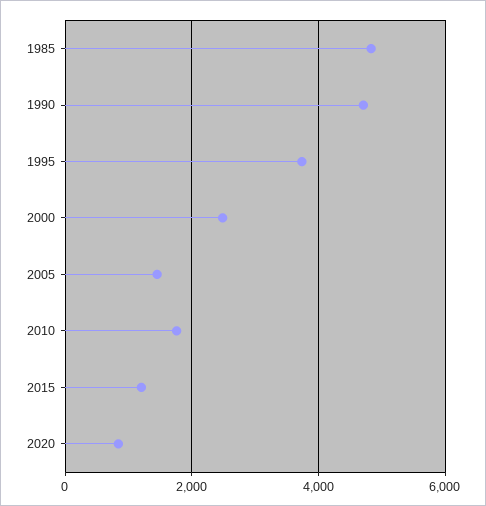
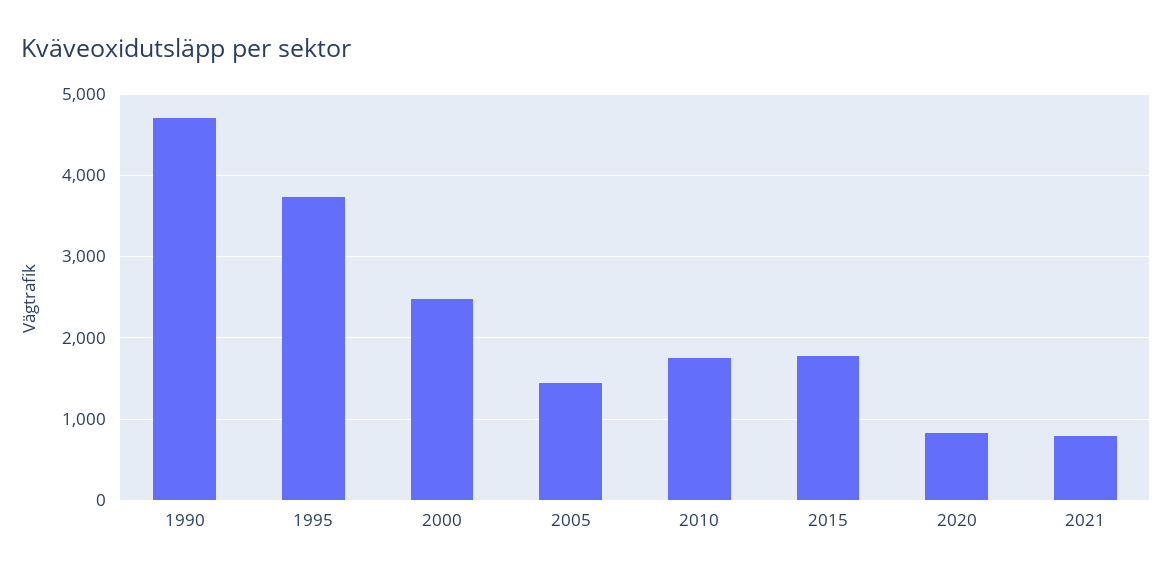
1985: 4800 -> none
2015: 1200 -> 1800
2021: none -> 800

